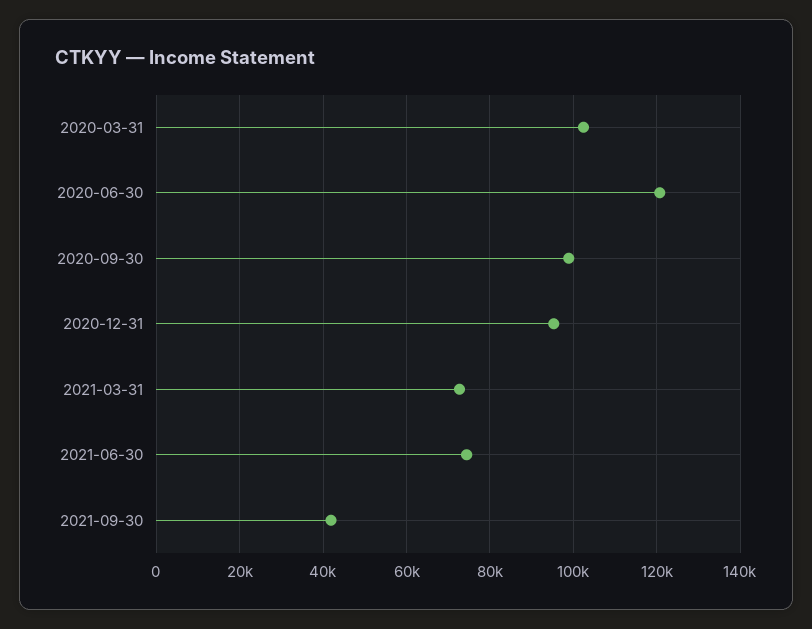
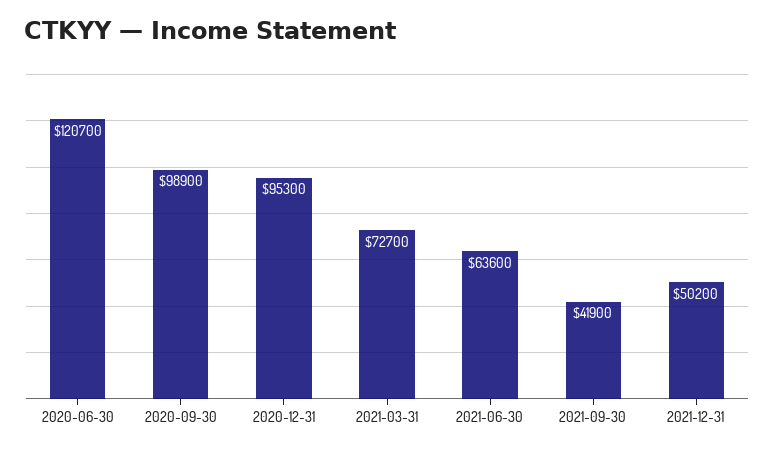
2020-03-31: 102000 -> none
2021-06-30: 74000 -> 63600
2021-12-31: none -> 50200

